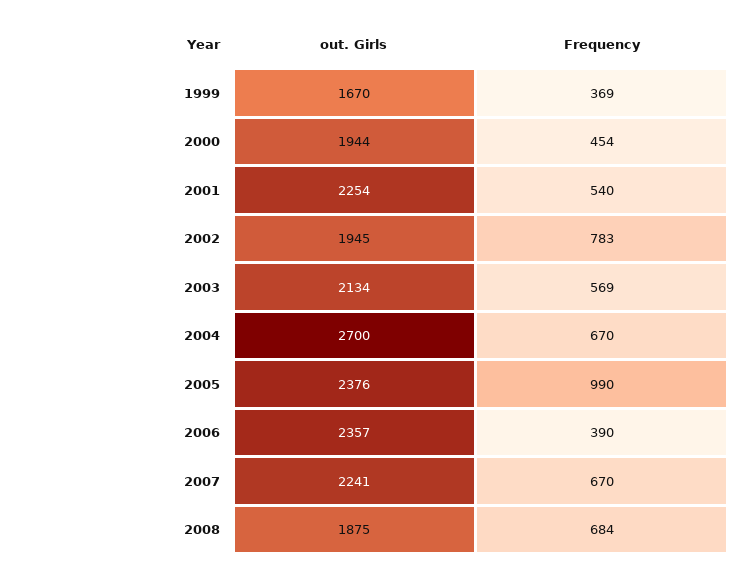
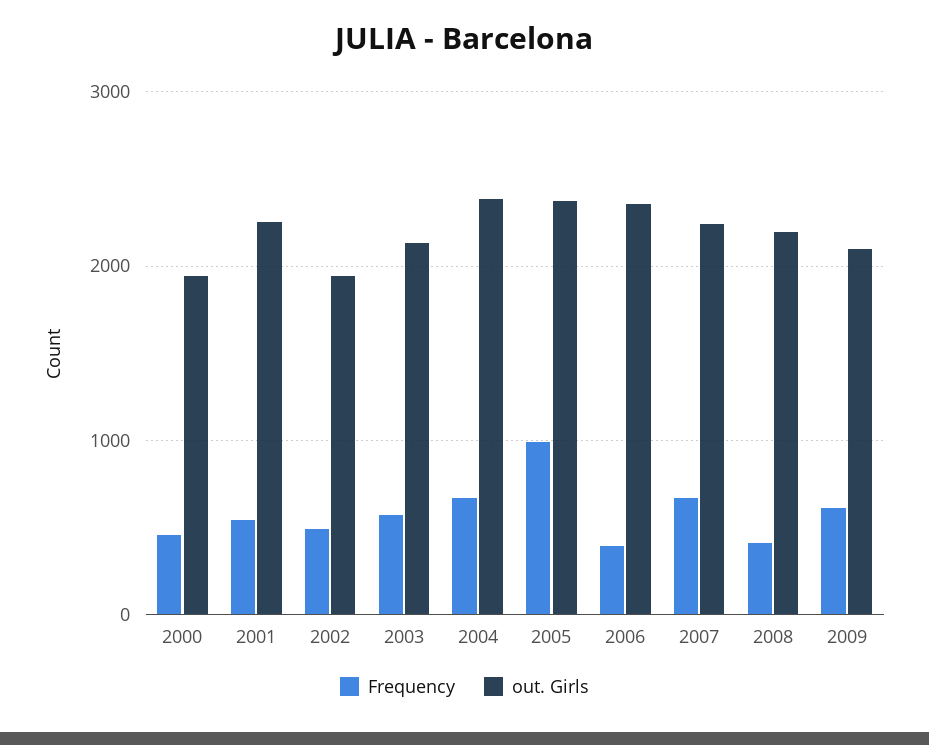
out. Girls, 1999: 1670 -> none
Frequency, 1999: 369 -> none
Frequency, 2002: 783 -> 500
out. Girls, 2004: 2700 -> 2400
out. Girls, 2008: 1875 -> 2200
Frequency, 2008: 684 -> 400
Frequency, 2009: none -> 600
out. Girls, 2009: none -> 2100

